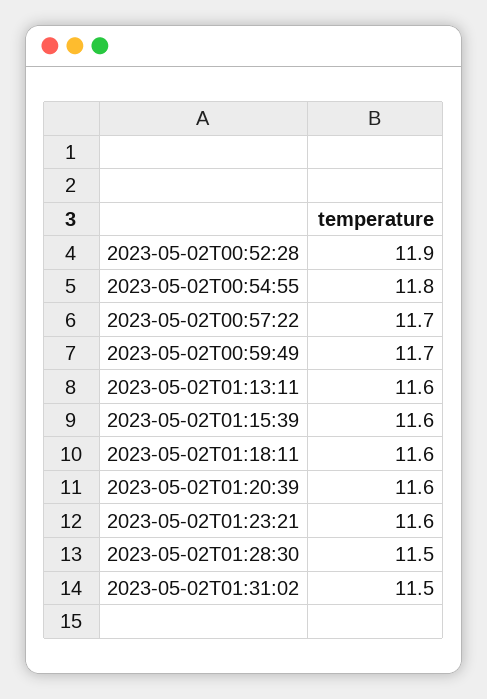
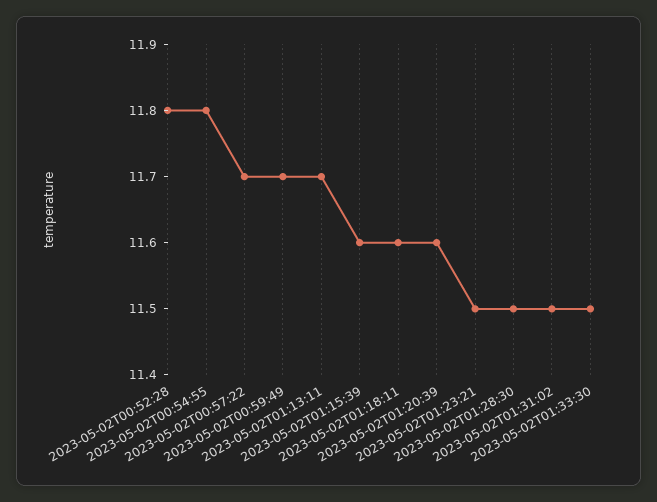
2023-05-02T00:52:28: 11.9 -> 11.8
2023-05-02T01:13:11: 11.6 -> 11.7
2023-05-02T01:23:21: 11.6 -> 11.5
2023-05-02T01:33:30: none -> 11.5

